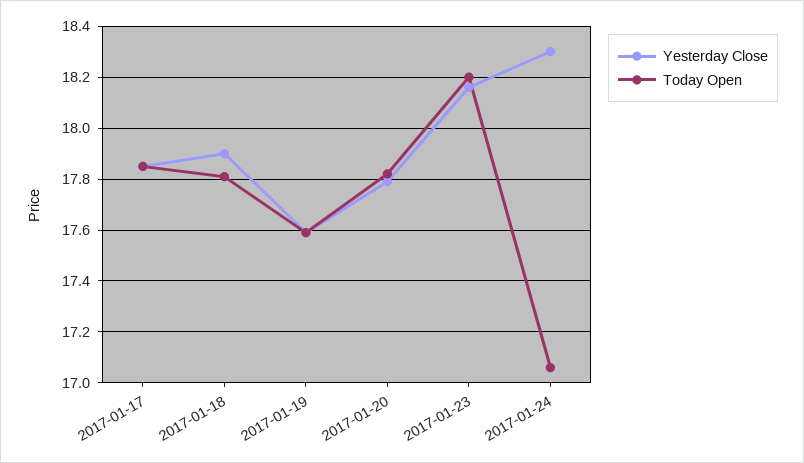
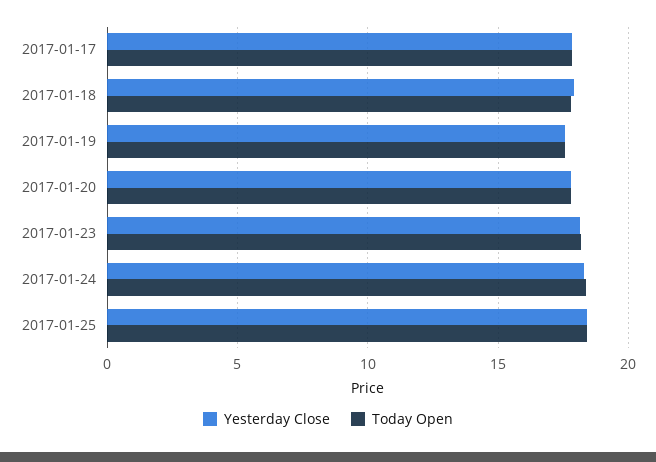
Today Open, 2017-01-24: 17.05 -> 18.5
Yesterday Close, 2017-01-25: none -> 18.5
Today Open, 2017-01-25: none -> 18.5

